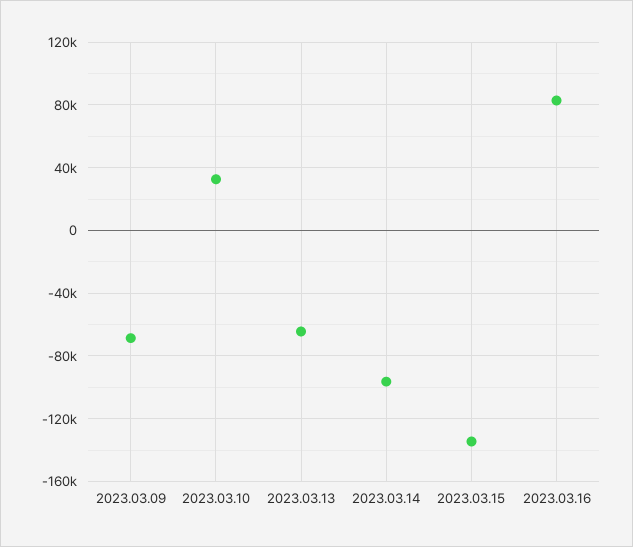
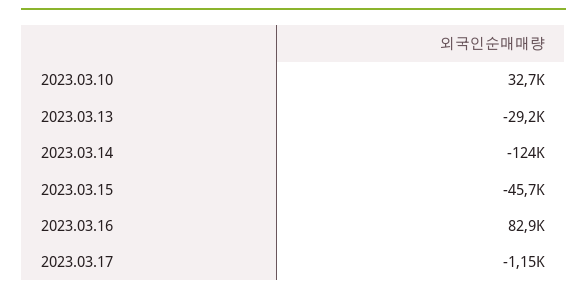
2023.03.09: -70000 -> none
2023.03.13: -65000 -> -29200
2023.03.14: -95000 -> -124000
2023.03.15: -135000 -> -45700
2023.03.17: none -> -1150

